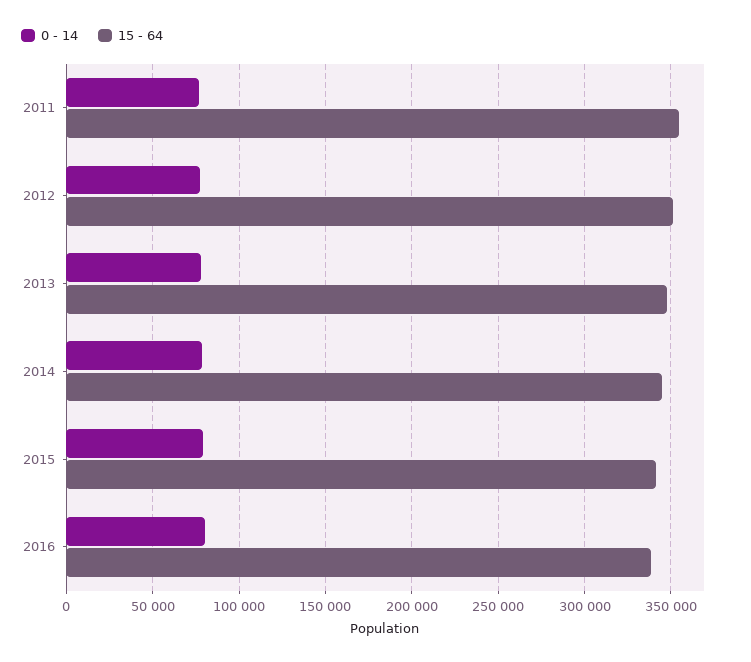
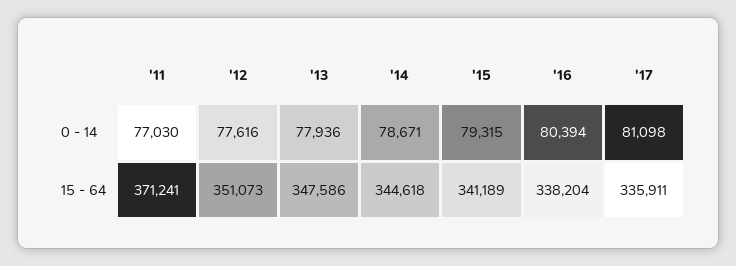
15 - 64, 2011: 355000 -> 371241
0 - 14, '17: none -> 81098
15 - 64, '17: none -> 335911

